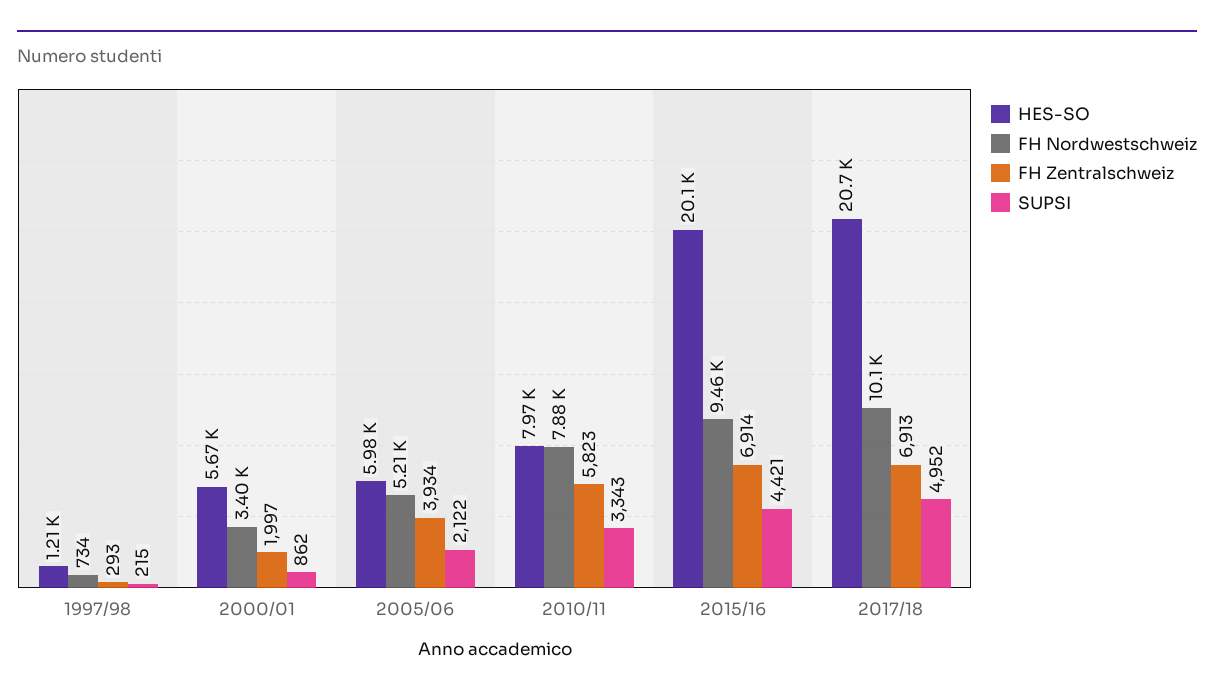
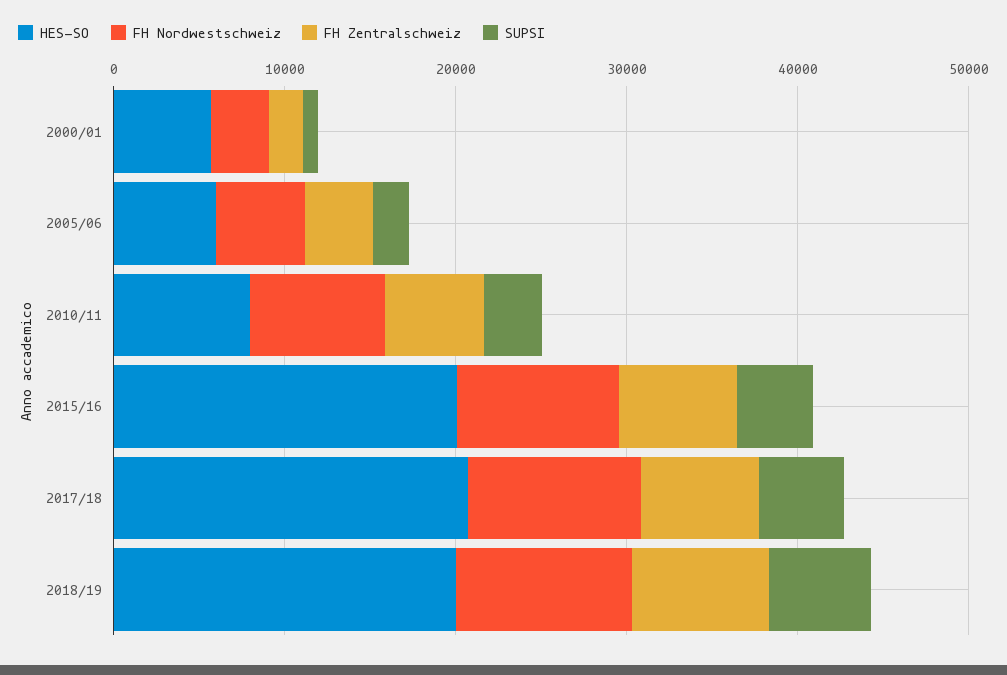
HES-SO, 1997/98: 1210 -> none
FH Nordwestschweiz, 1997/98: 734 -> none
FH Zentralschweiz, 1997/98: 293 -> none
SUPSI, 1997/98: 215 -> none
HES-SO, 2018/19: none -> 20000
FH Nordwestschweiz, 2018/19: none -> 10000
FH Zentralschweiz, 2018/19: none -> 8000
SUPSI, 2018/19: none -> 6000

